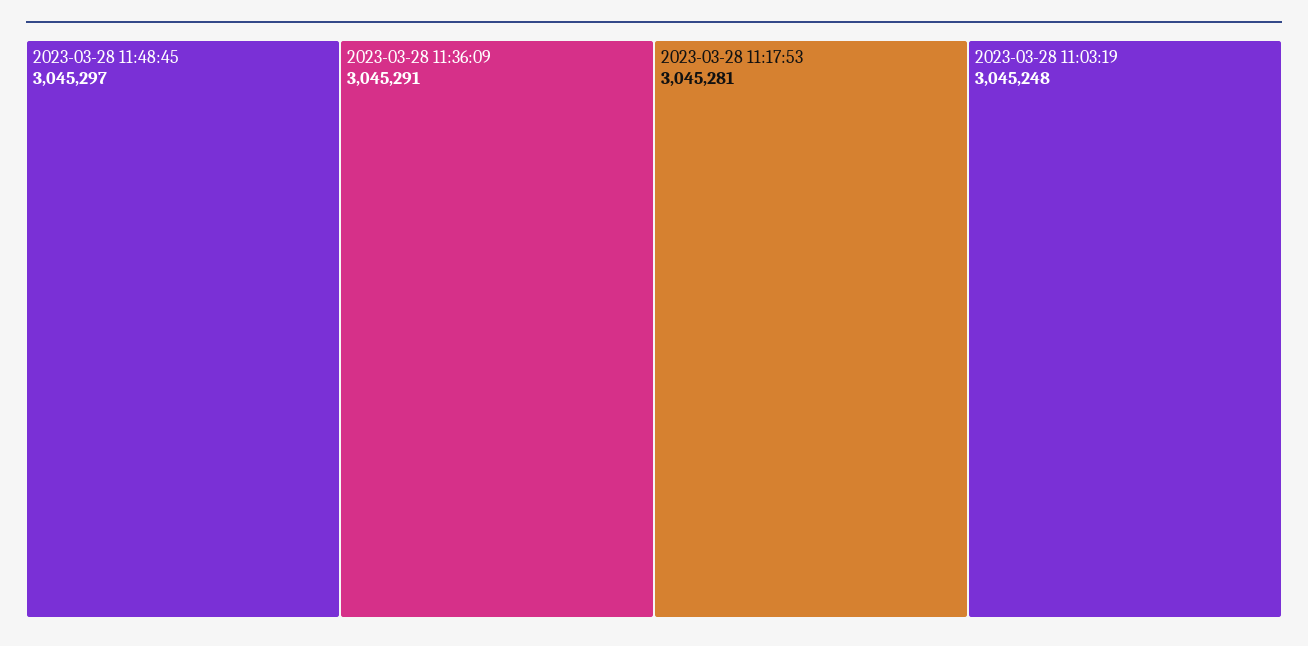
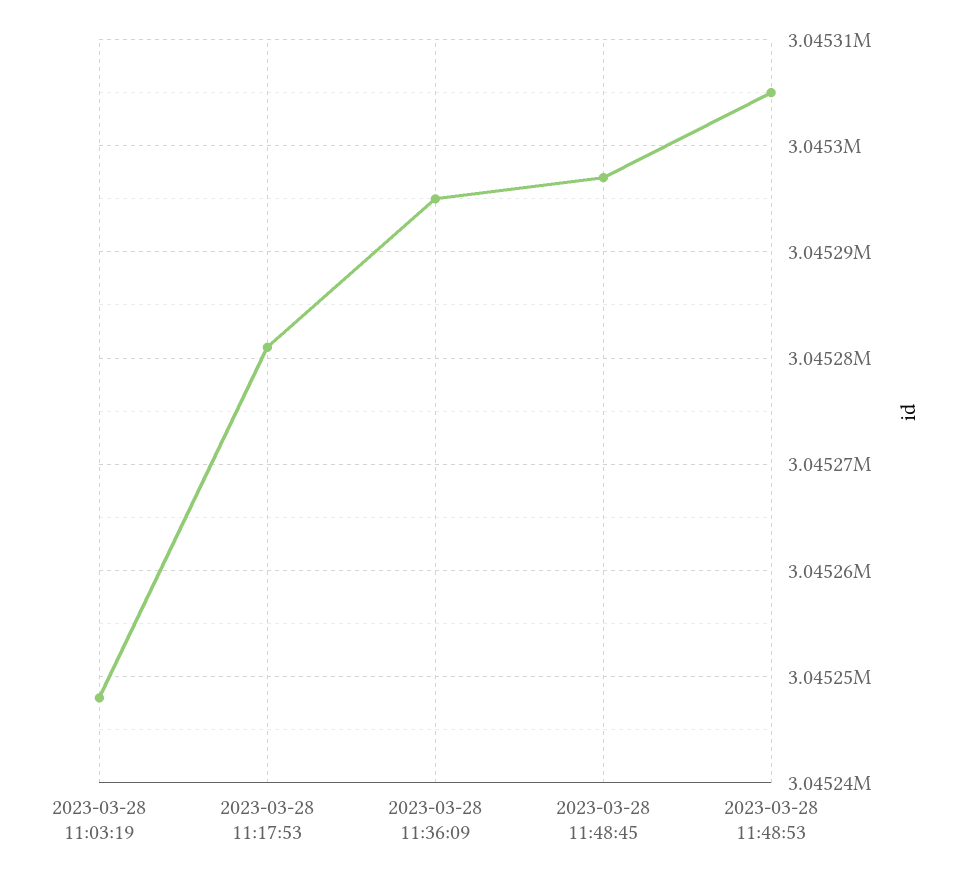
2023-03-28 11:36:09: 3045291 -> 3045295
2023-03-28 11:48:53: none -> 3045305

